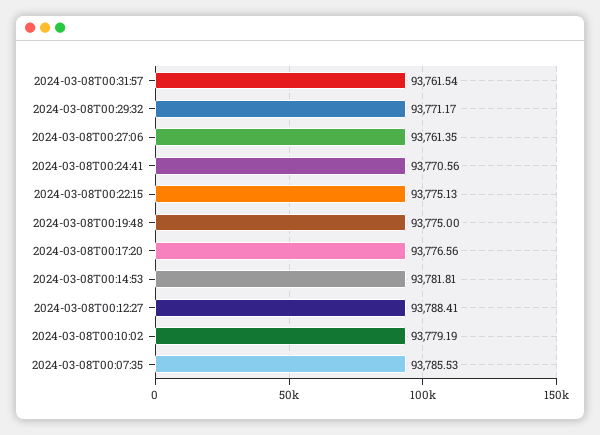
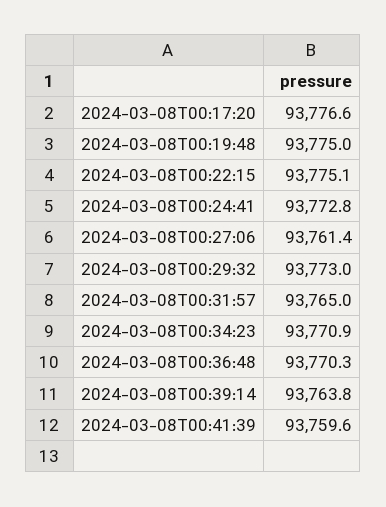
2024-03-08T00:31:57: 93761.54 -> 93765
2024-03-08T00:29:32: 93771.17 -> 93773
2024-03-08T00:24:41: 93770.56 -> 93772.8
2024-03-08T00:14:53: 93781.81 -> none
2024-03-08T00:12:27: 93788.41 -> none
2024-03-08T00:10:02: 93779.19 -> none
2024-03-08T00:07:35: 93785.53 -> none
2024-03-08T00:34:23: none -> 93770.9
2024-03-08T00:36:48: none -> 93770.3
2024-03-08T00:39:14: none -> 93763.8
2024-03-08T00:41:39: none -> 93759.6

